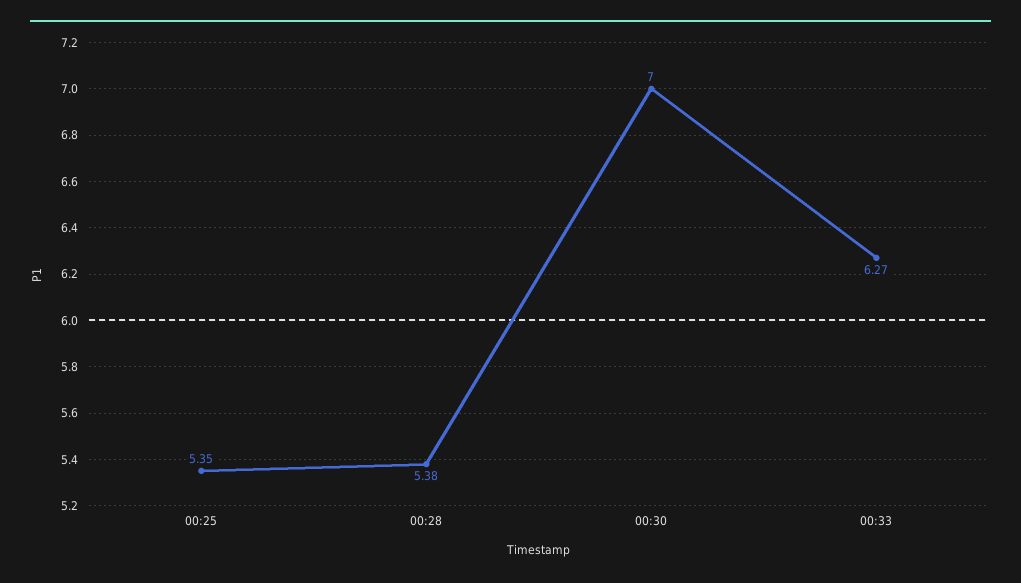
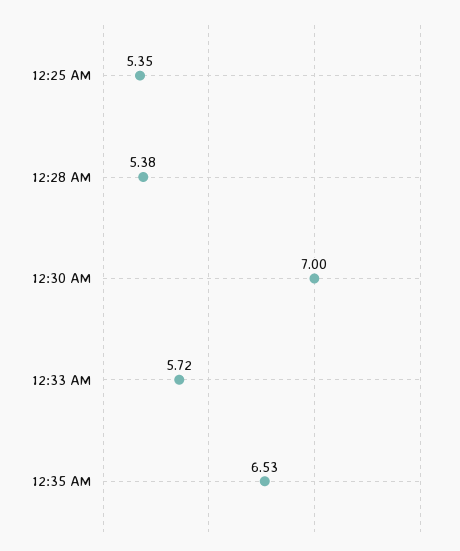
00:33: 6.27 -> 5.72
12:35 AM: none -> 6.53

